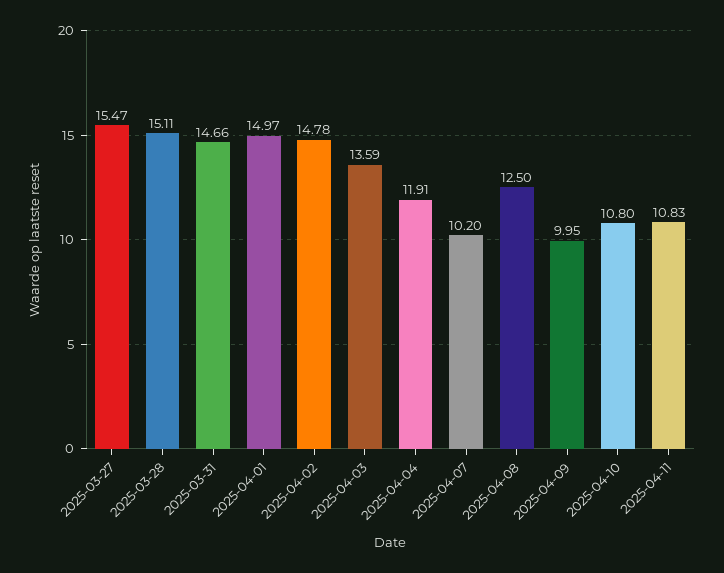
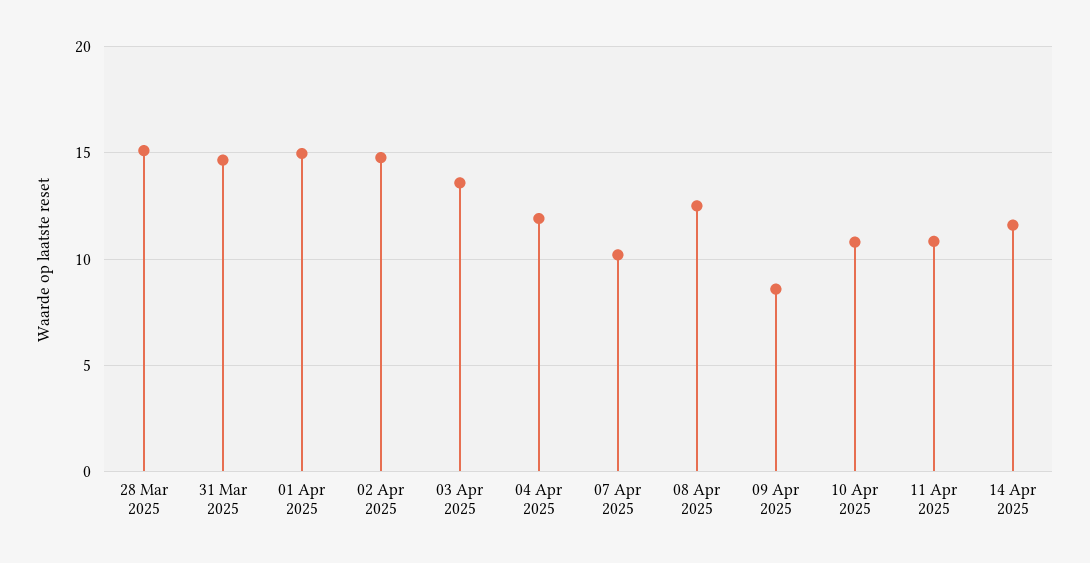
2025-03-27: 15.47 -> none
2025-04-09: 9.95 -> 8.5
14 Apr 2025: none -> 11.5

